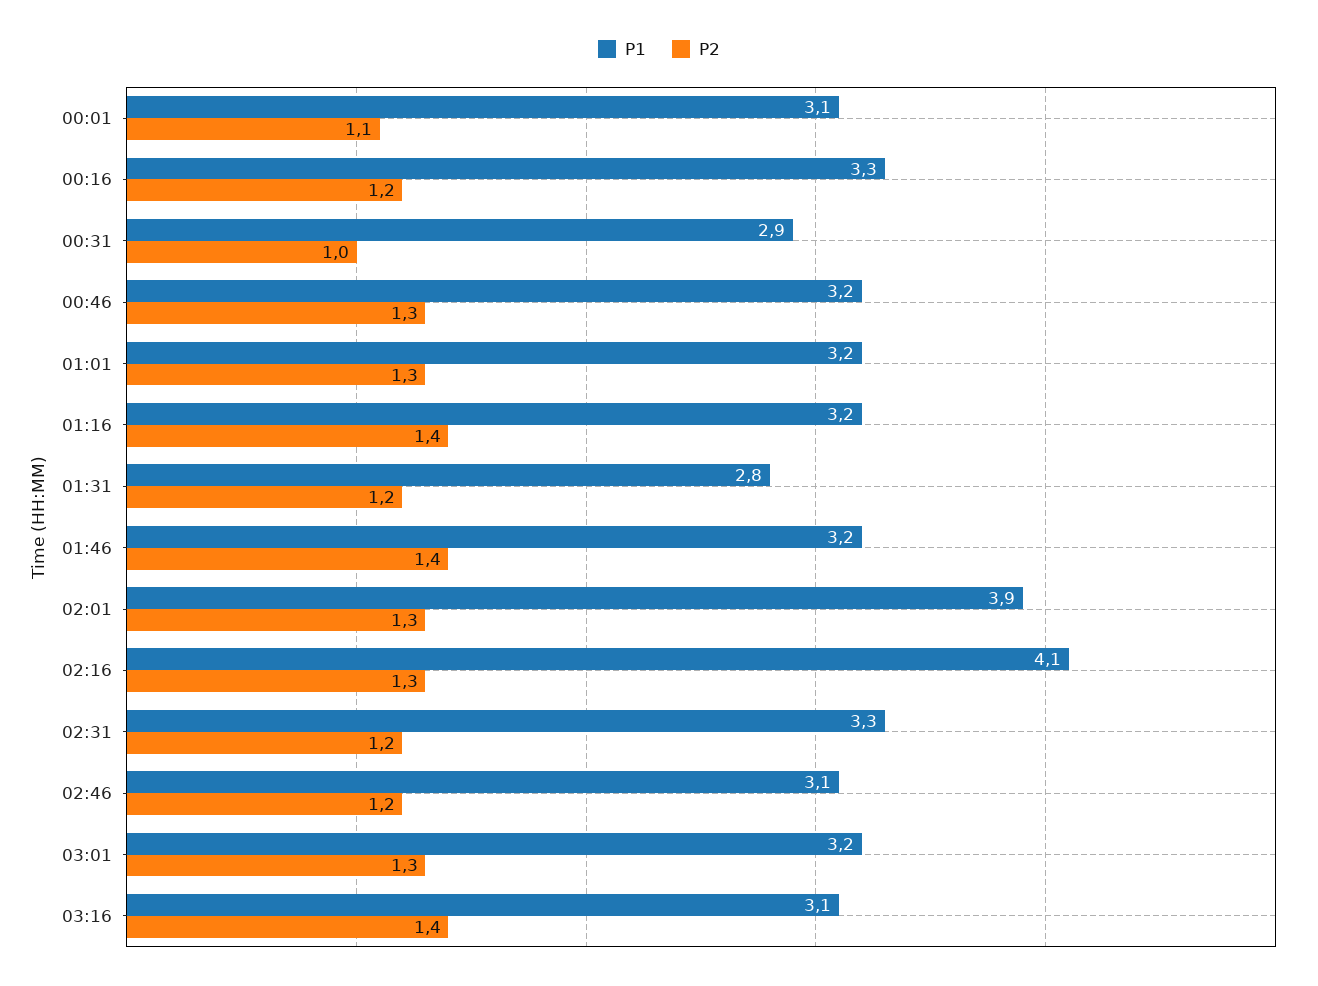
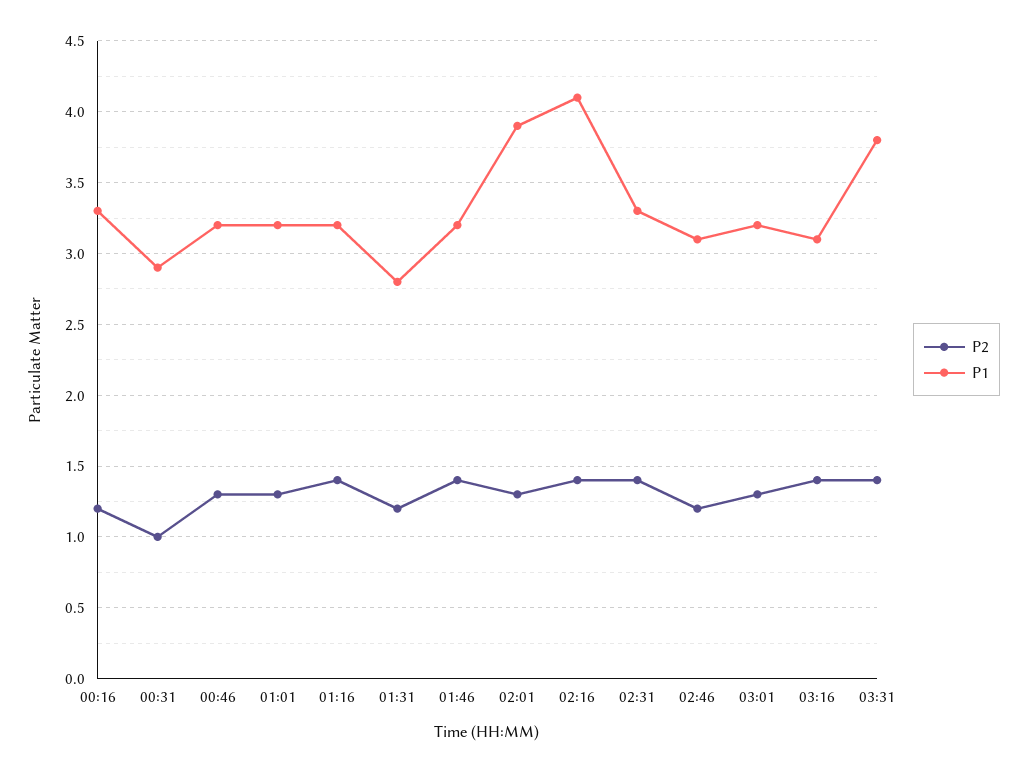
P1, 00:01: 3.1 -> none
P2, 00:01: 1.1 -> none
P2, 02:16: 1.3 -> 1.4
P2, 02:31: 1.2 -> 1.4
P2, 03:31: none -> 1.4
P1, 03:31: none -> 3.8

